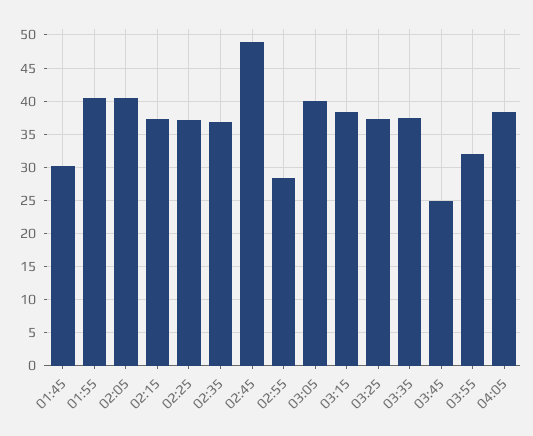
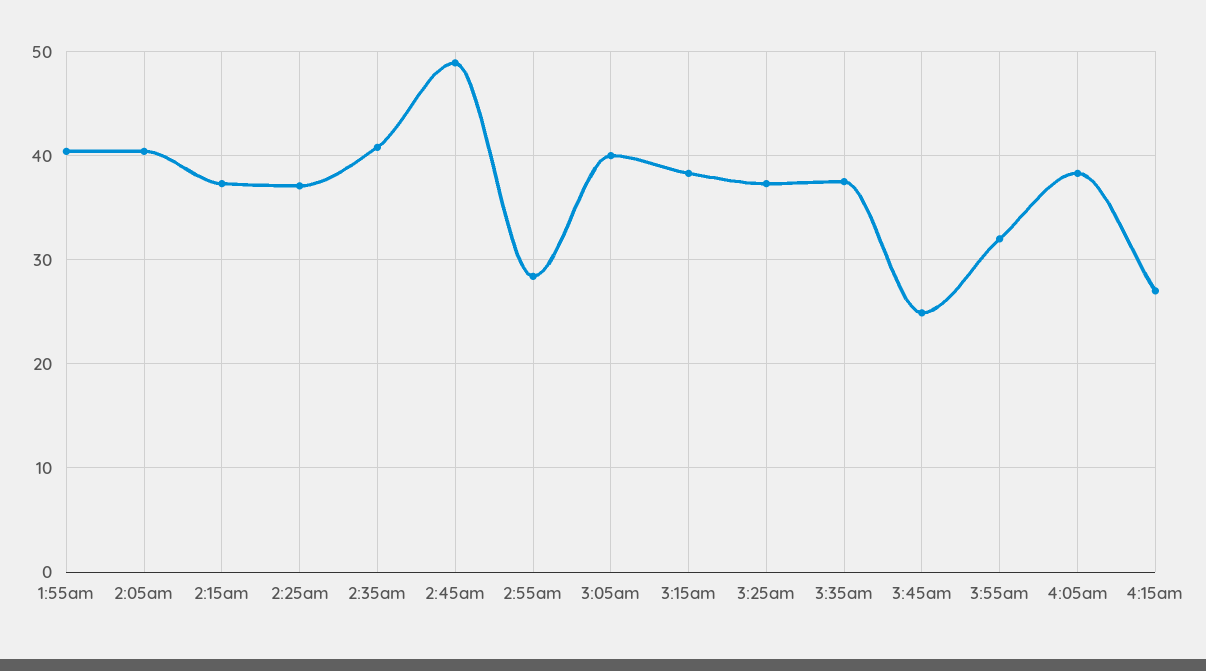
01:45: 30 -> none
02:35: 37 -> 41
4:15am: none -> 27

